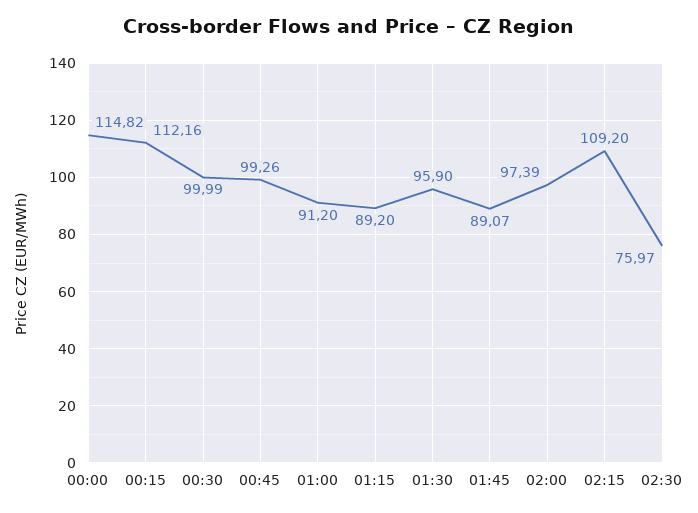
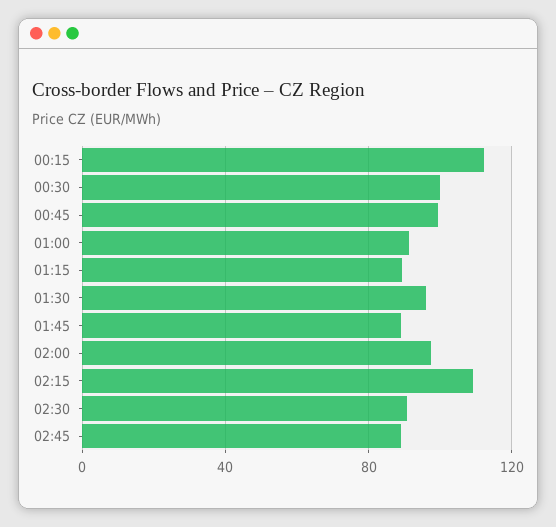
00:00: 114.82 -> none
02:30: 75.97 -> 90
02:45: none -> 90

